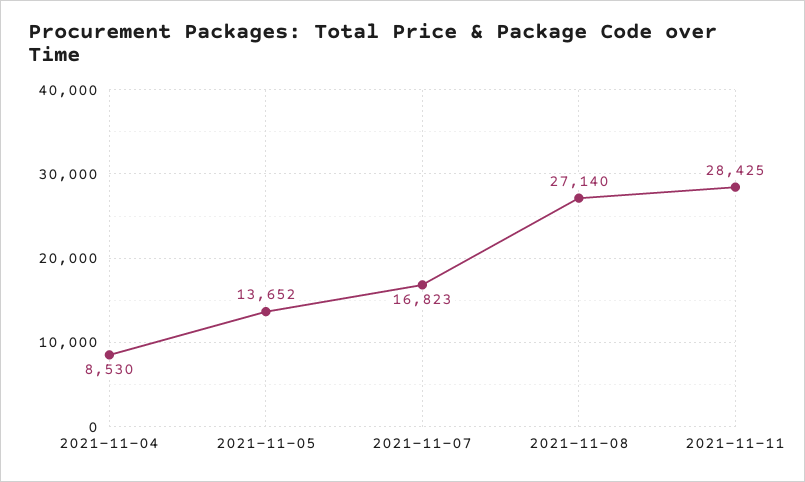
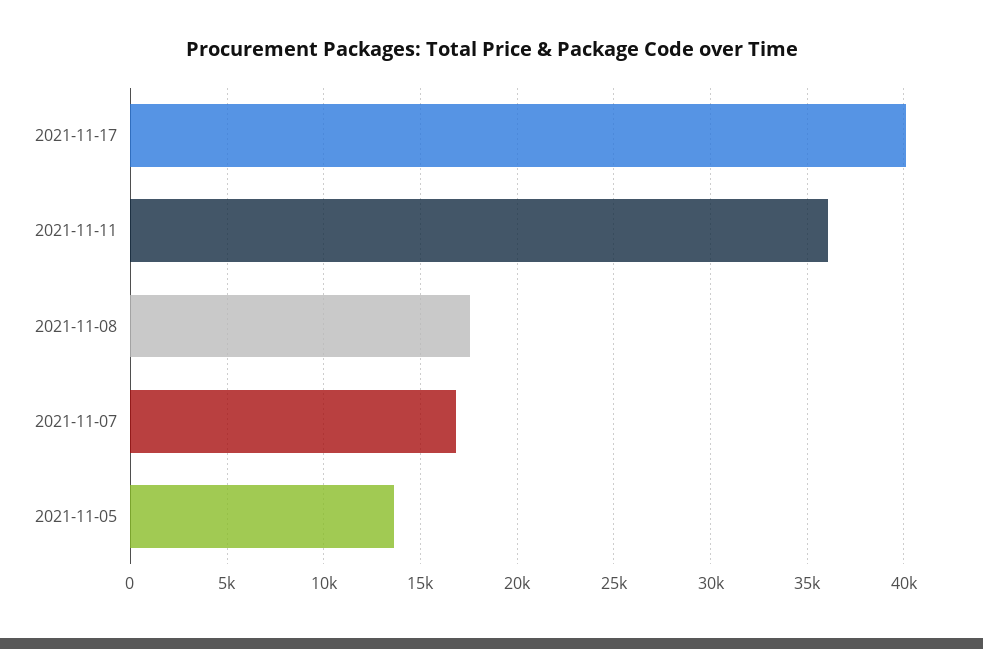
2021-11-04: 8530 -> none
2021-11-08: 27140 -> 17500
2021-11-11: 28425 -> 36000
2021-11-17: none -> 40000

